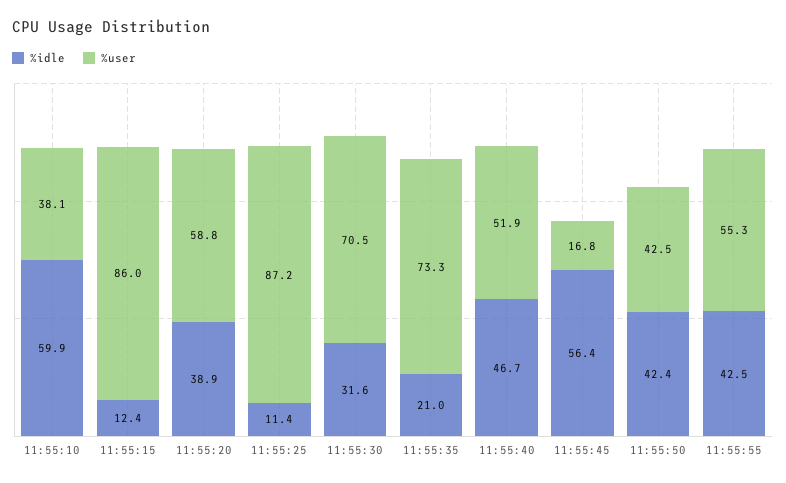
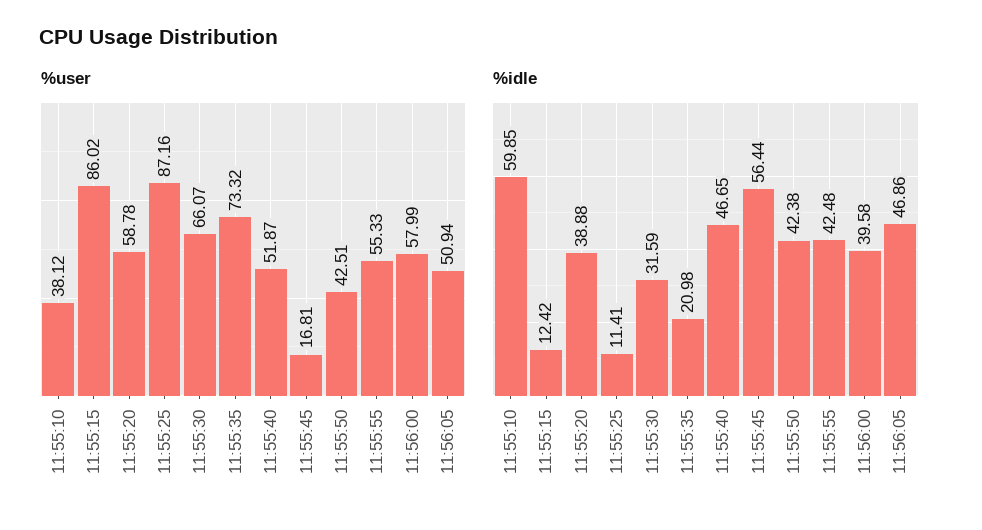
%user, 11:55:30: 70.5 -> 66.07
%user, 11:56:00: none -> 57.99
%user, 11:56:05: none -> 50.94
%idle, 11:56:00: none -> 39.58
%idle, 11:56:05: none -> 46.86

